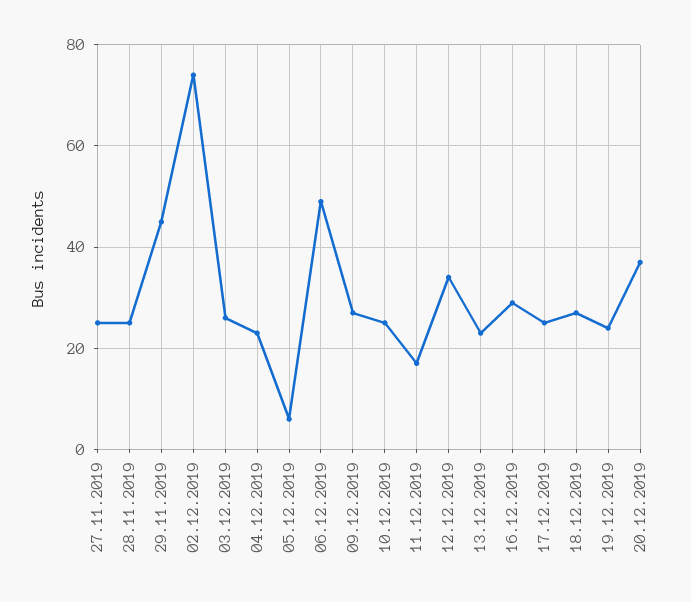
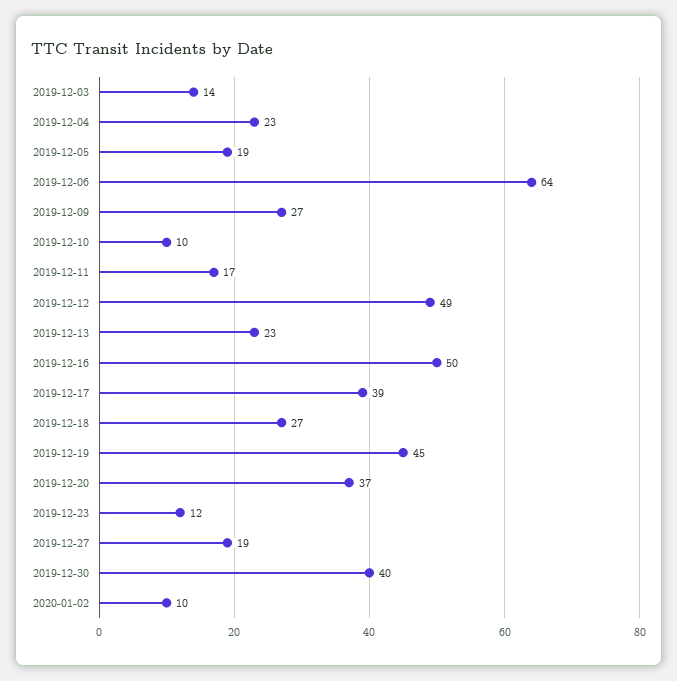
27.11.2019: 25 -> none
28.11.2019: 25 -> none
29.11.2019: 45 -> none
02.12.2019: 75 -> none
03.12.2019: 25 -> 14
05.12.2019: 5 -> 19
06.12.2019: 50 -> 64
10.12.2019: 25 -> 10
12.12.2019: 35 -> 49
16.12.2019: 30 -> 50
17.12.2019: 25 -> 39
19.12.2019: 25 -> 45
2019-12-23: none -> 12
2019-12-27: none -> 19
2019-12-30: none -> 40
2020-01-02: none -> 10

